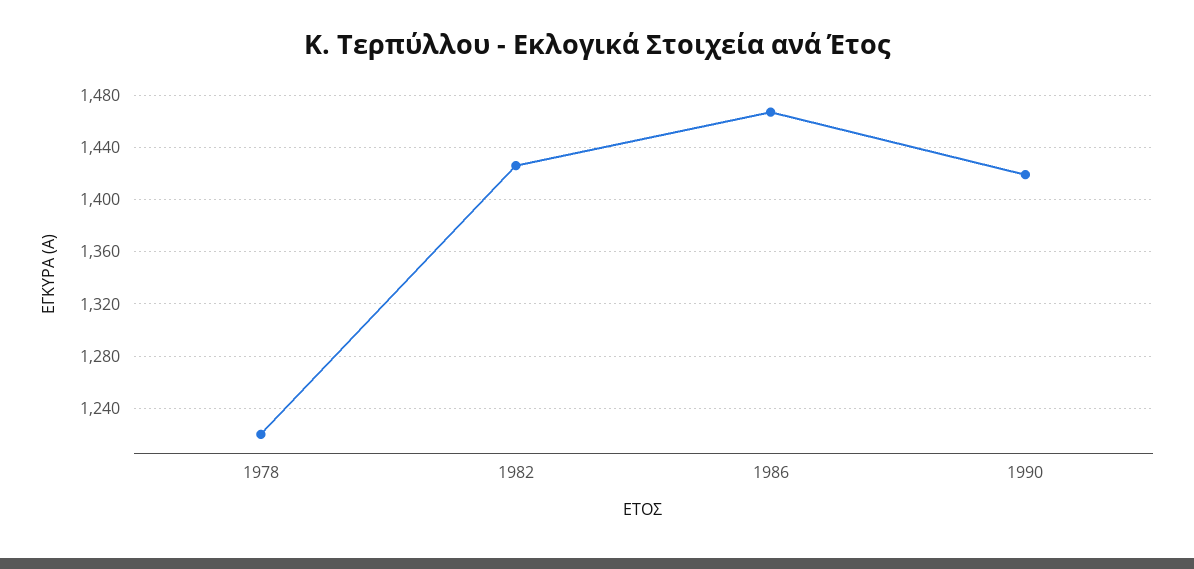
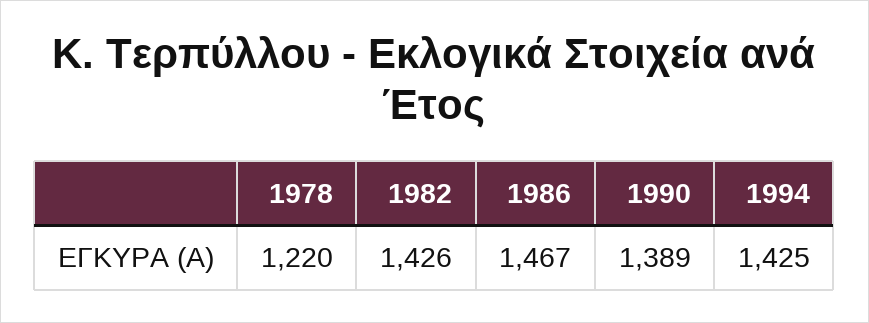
1990: 1420 -> 1389
1994: none -> 1425

